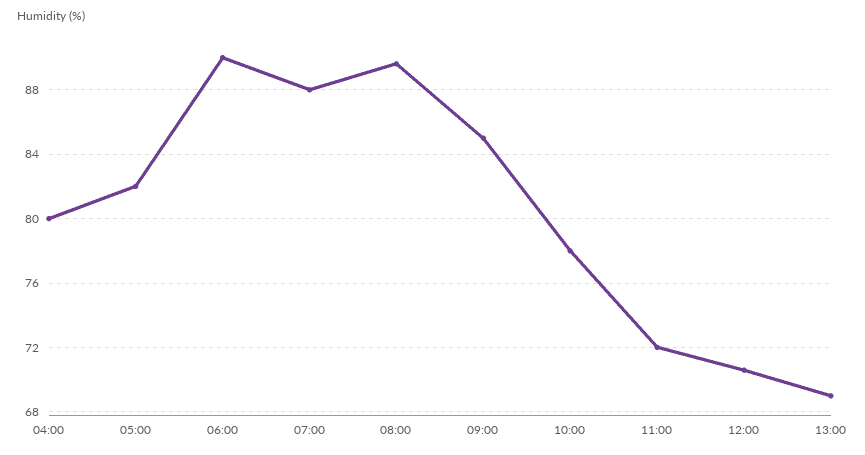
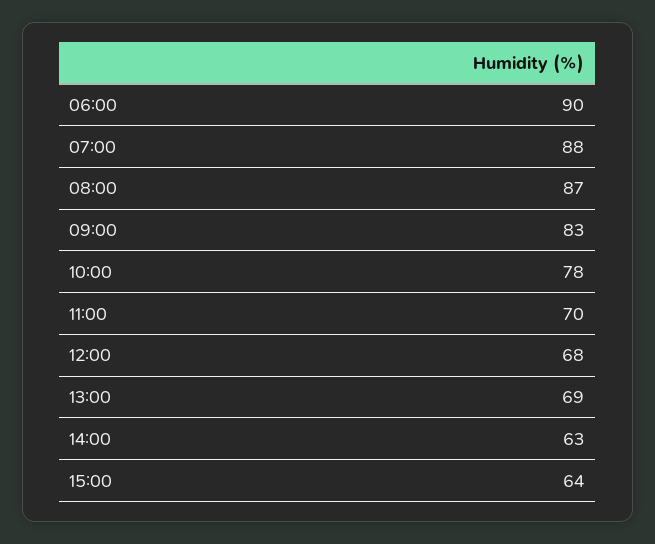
04:00: 80 -> none
05:00: 82 -> none
08:00: 89.5 -> 87
09:00: 85 -> 83
11:00: 72 -> 70
12:00: 70.5 -> 68
14:00: none -> 63
15:00: none -> 64

